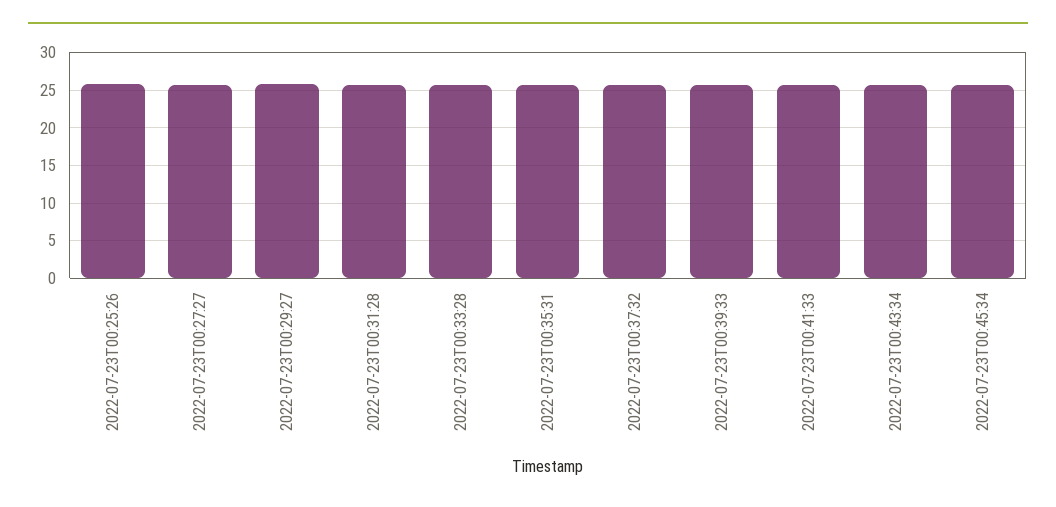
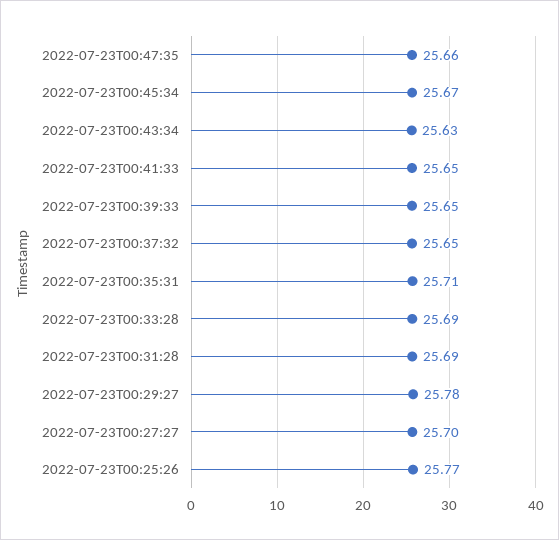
2022-07-23T00:47:35: none -> 25.66

